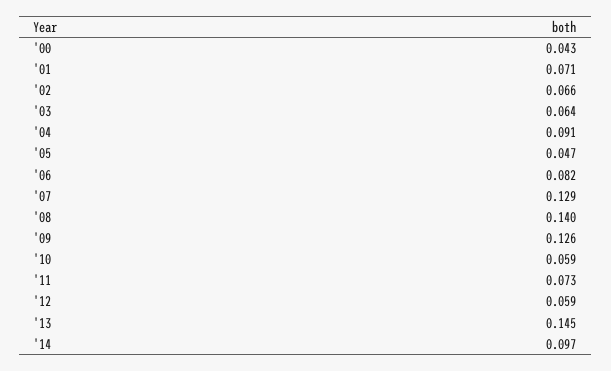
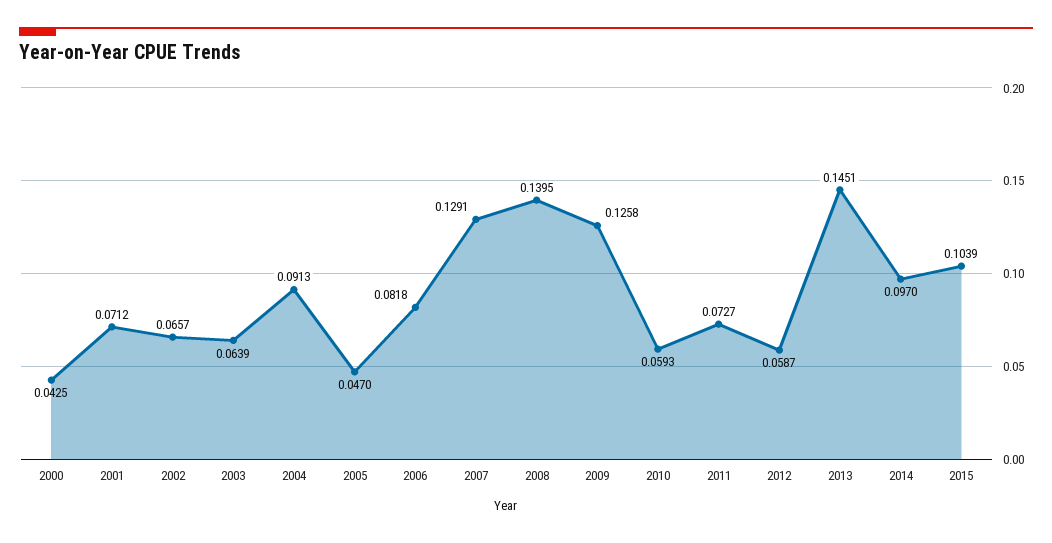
2015: none -> 0.1039

